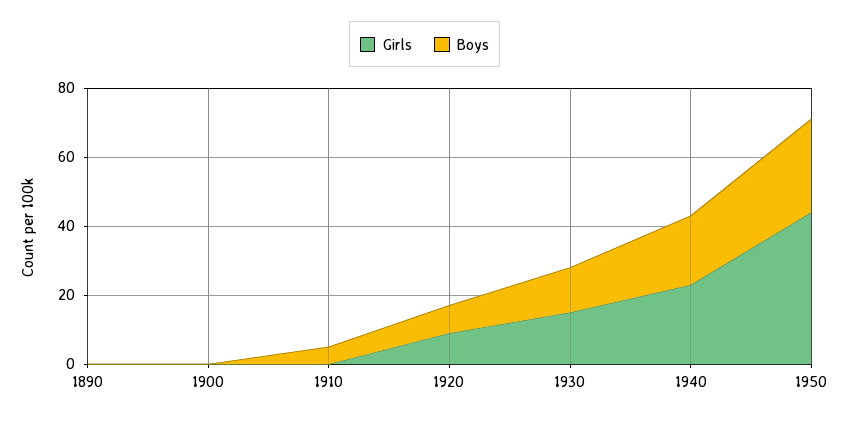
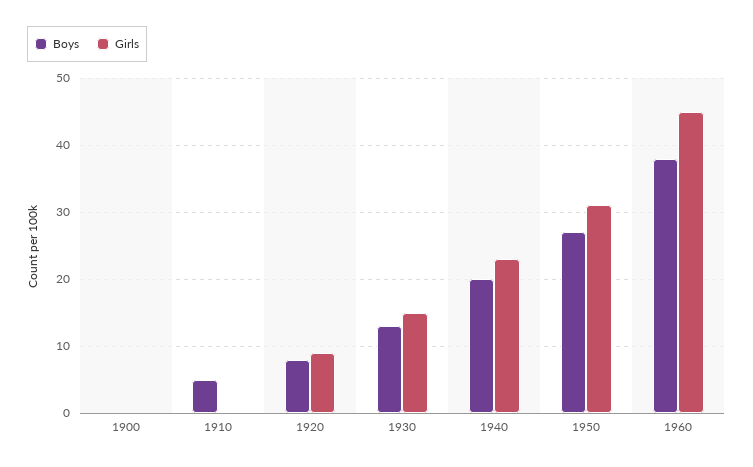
Girls, 1890: 0 -> none
Boys, 1890: 0 -> none
Girls, 1950: 45 -> 31
Boys, 1960: none -> 38
Girls, 1960: none -> 45

